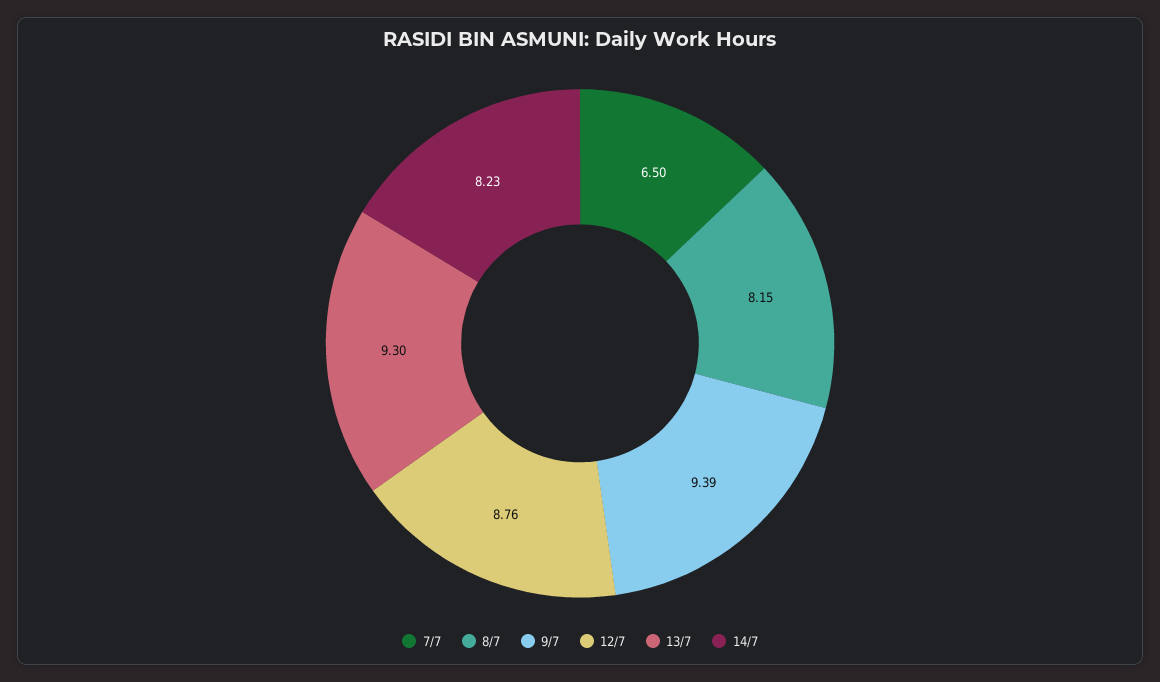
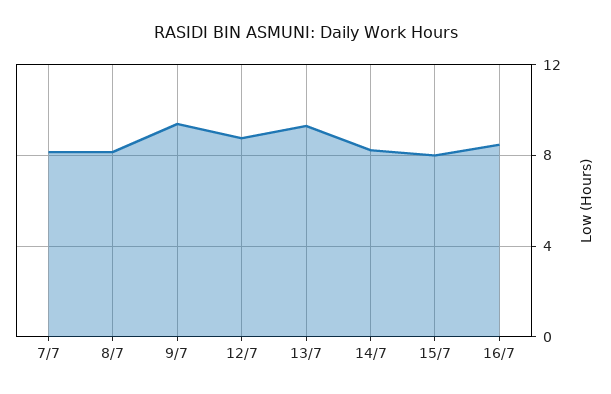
7/7: 6.5 -> 8
15/7: none -> 8
16/7: none -> 8.5

